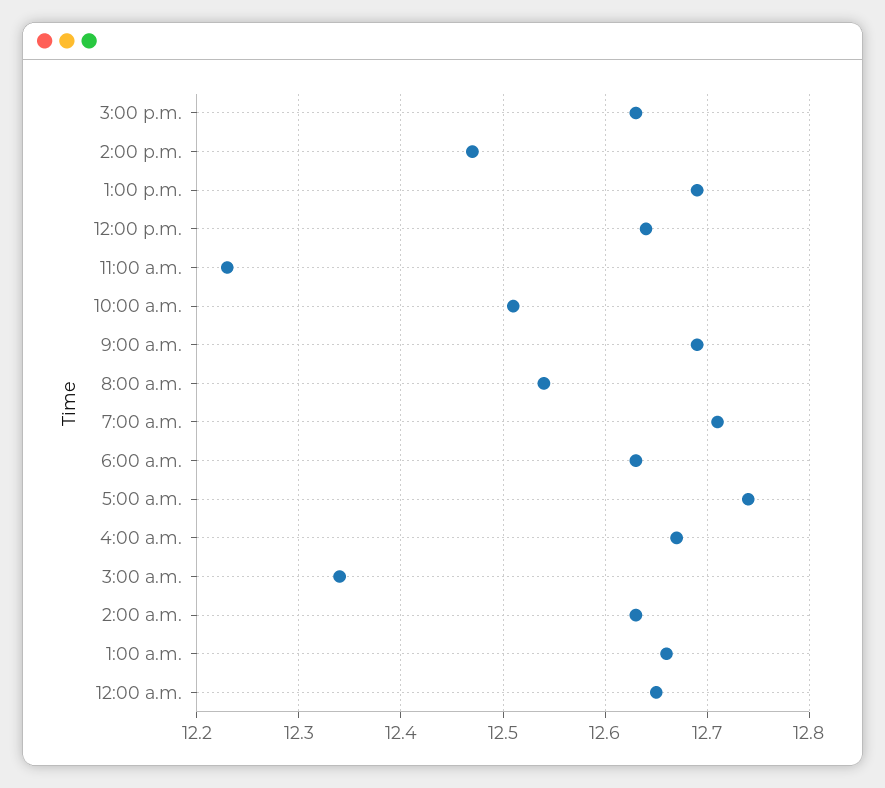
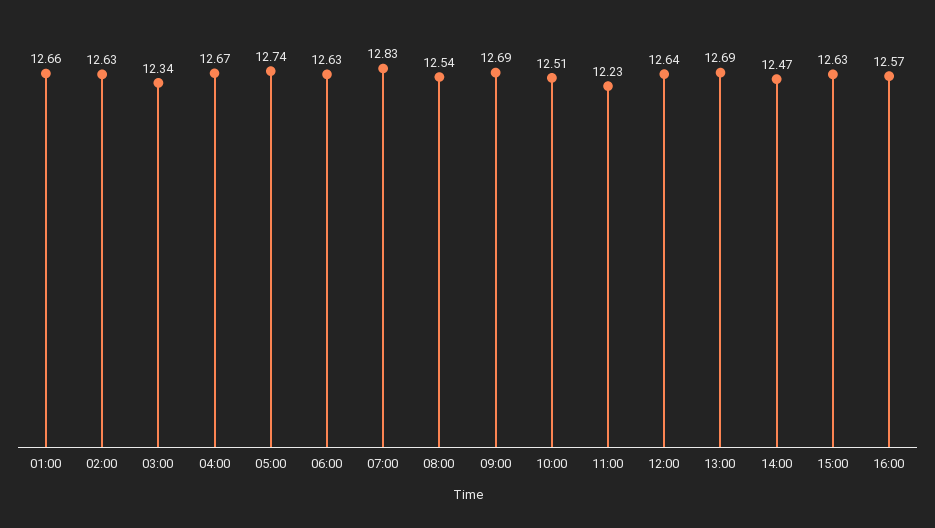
7:00 a.m.: 12.71 -> 12.83
12:00 a.m.: 12.65 -> none
16:00: none -> 12.57

